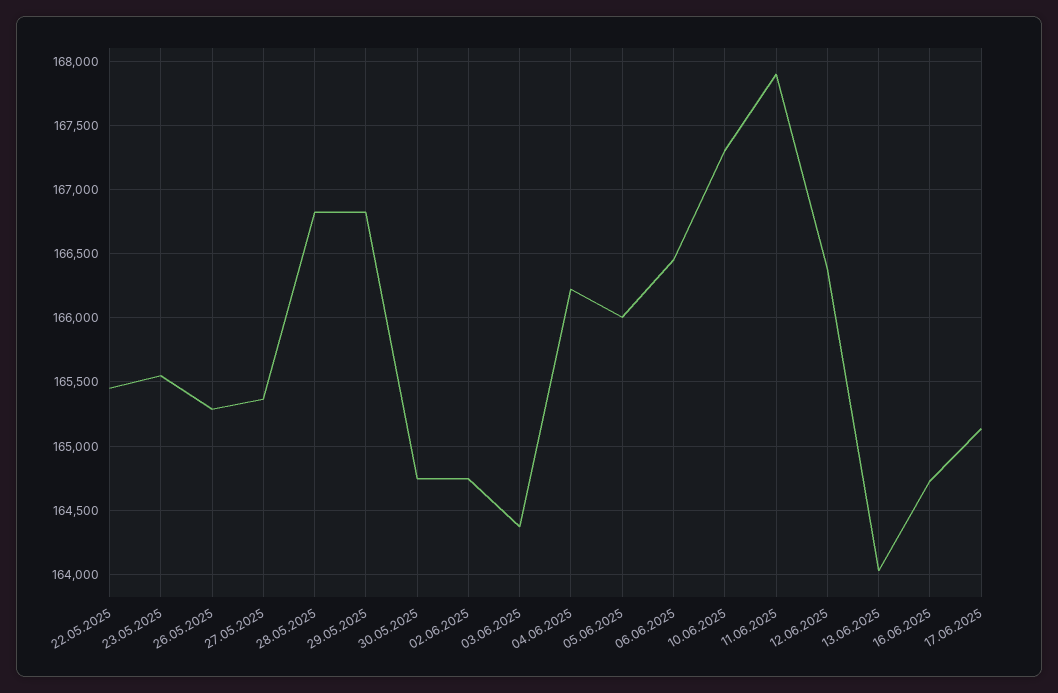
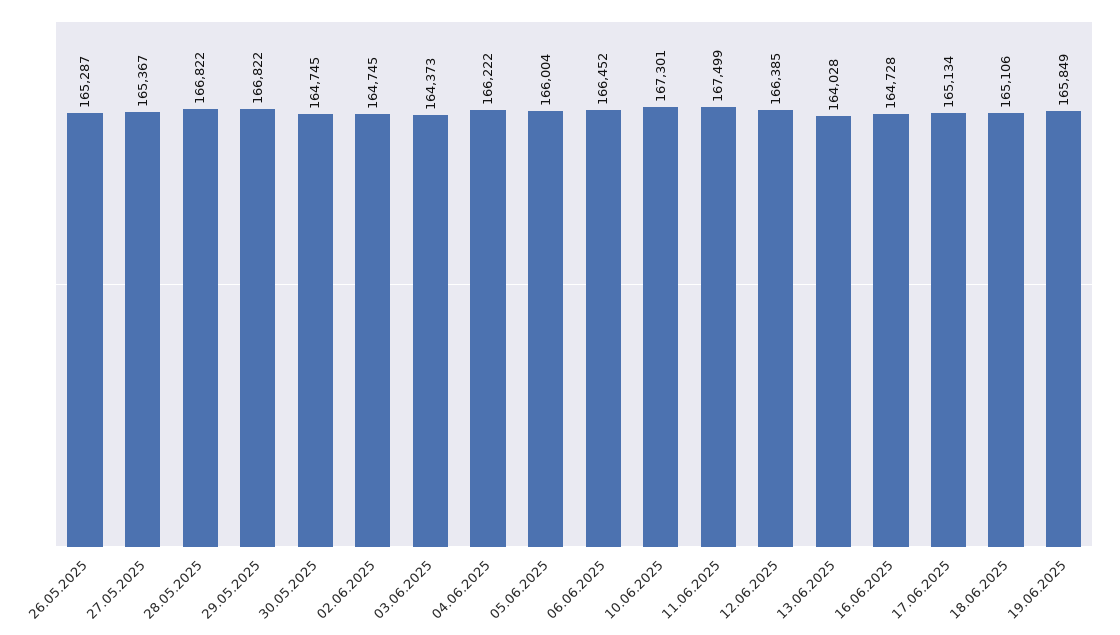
22.05.2025: 165450 -> none
23.05.2025: 165550 -> none
11.06.2025: 167900 -> 167499
18.06.2025: none -> 165106
19.06.2025: none -> 165849

